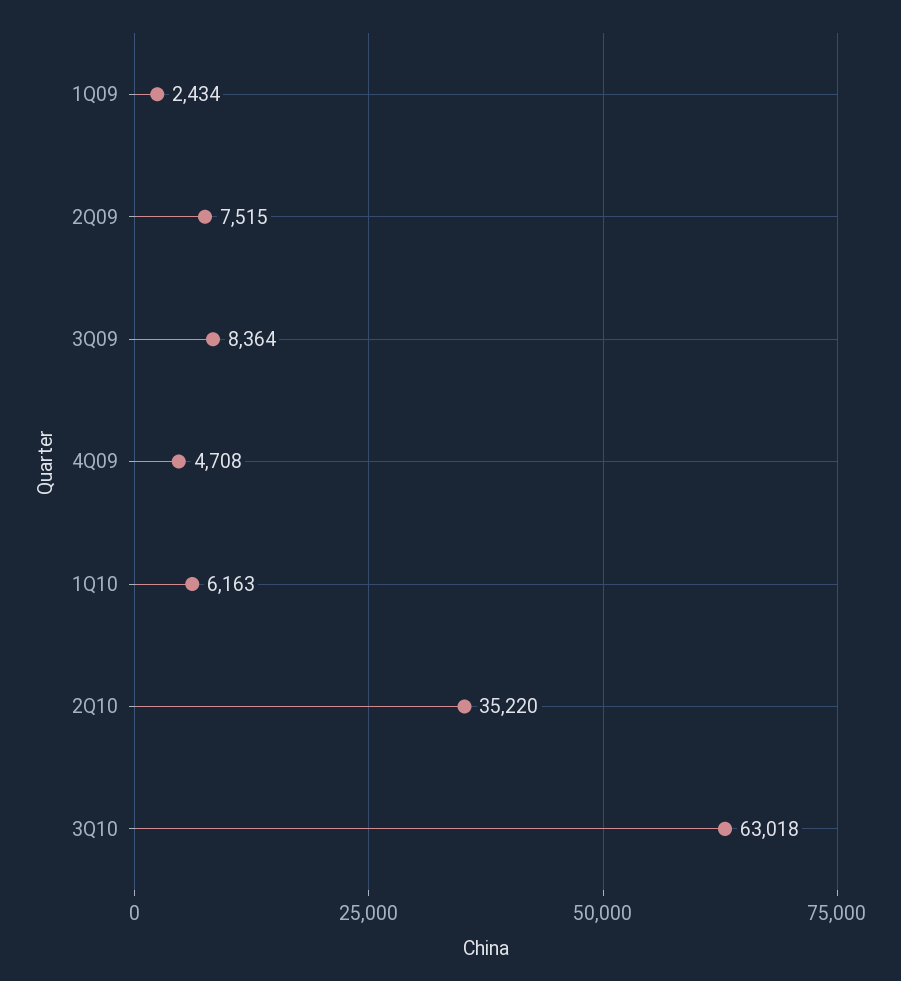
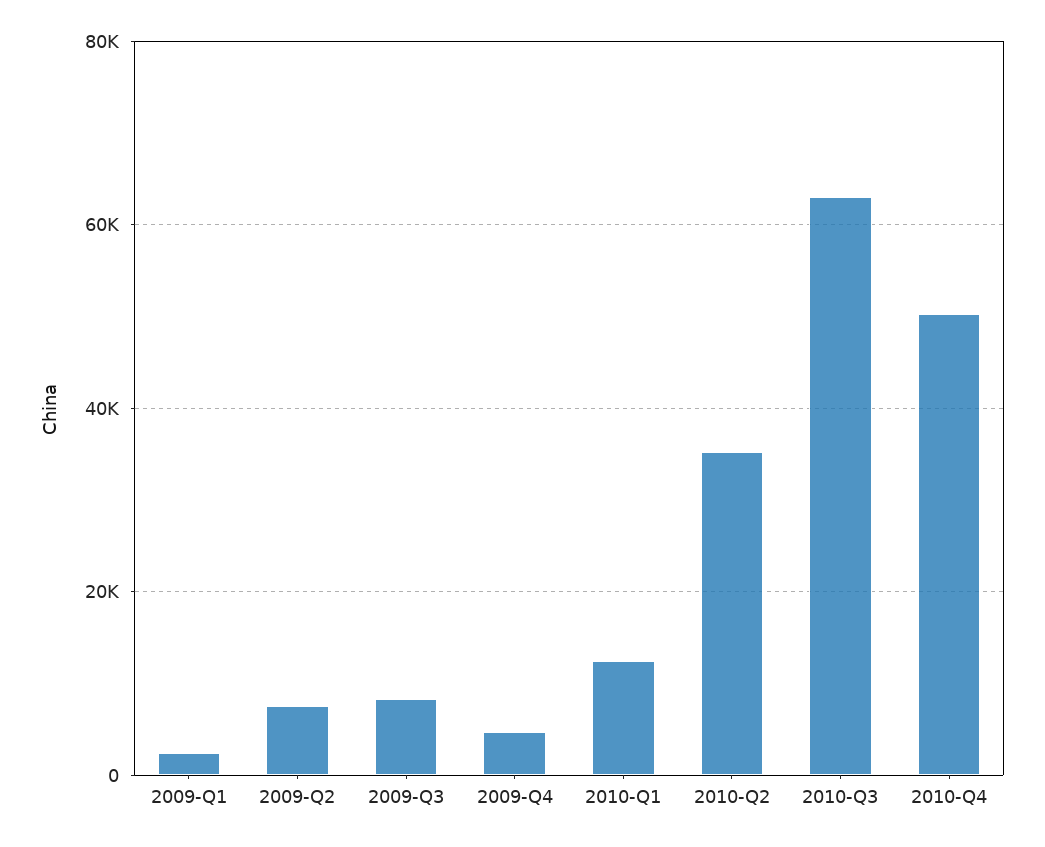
1Q10: 6163 -> 12000
2010-Q4: none -> 50000

